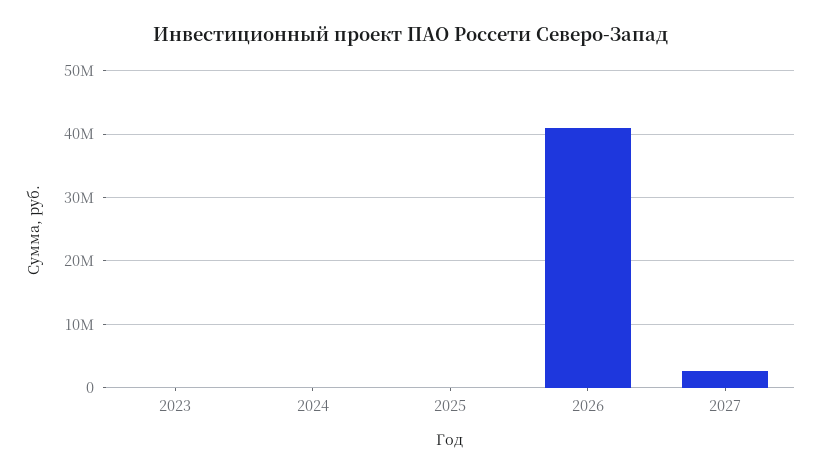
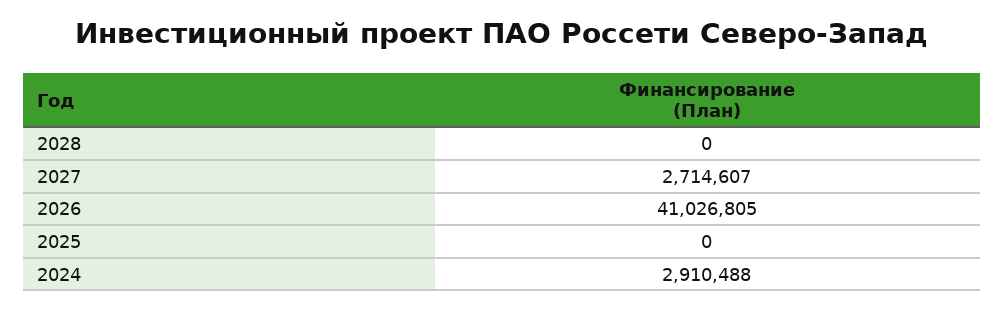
2023: 0 -> none
2024: 0 -> 2910488
2028: none -> 0

